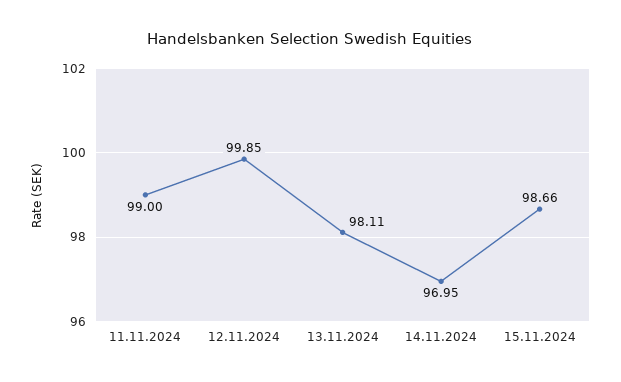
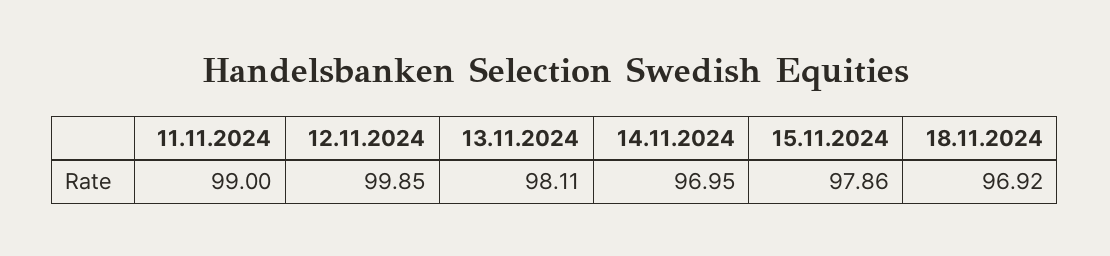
15.11.2024: 98.66 -> 97.86
18.11.2024: none -> 96.92

